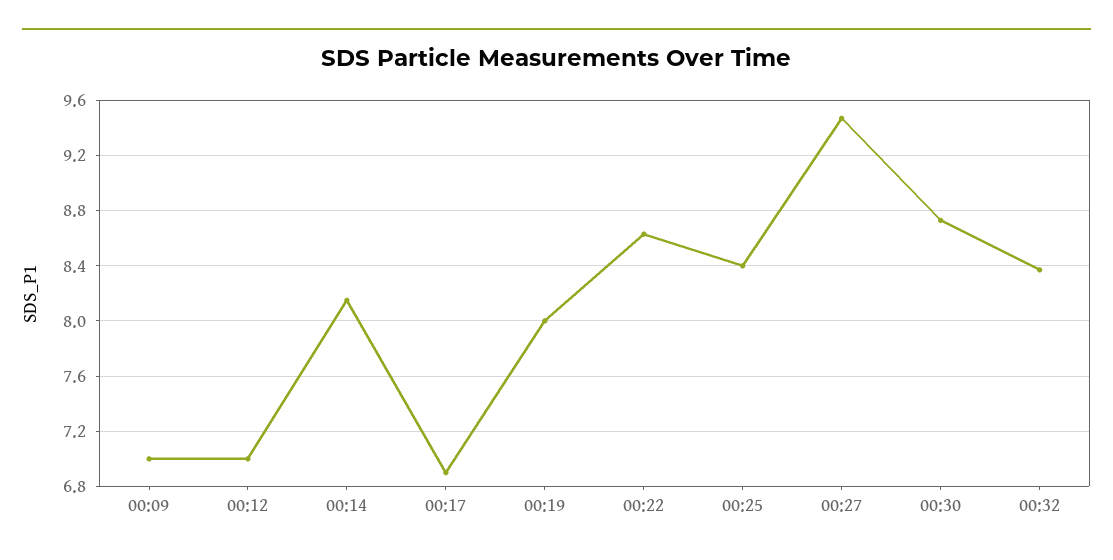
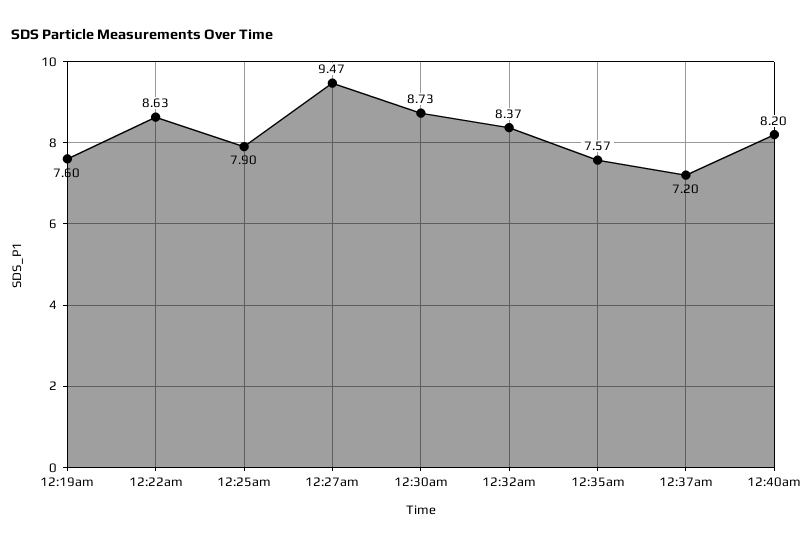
00:09: 7 -> none
00:12: 7 -> none
00:14: 8.15 -> none
00:17: 6.9 -> none
00:19: 8 -> 7.6
00:25: 8.4 -> 7.9
12:35am: none -> 7.57
12:37am: none -> 7.2
12:40am: none -> 8.2

